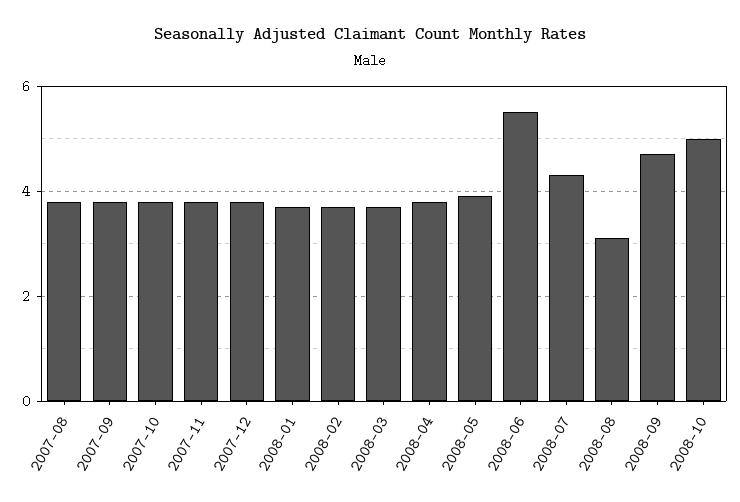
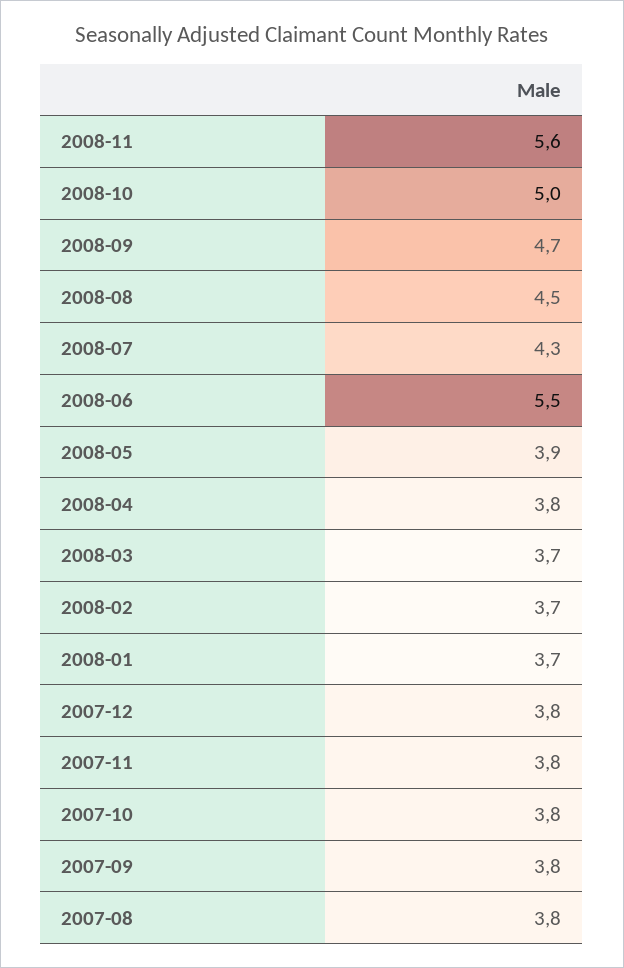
2008-08: 3 -> 4.5
2008-11: none -> 5.6

